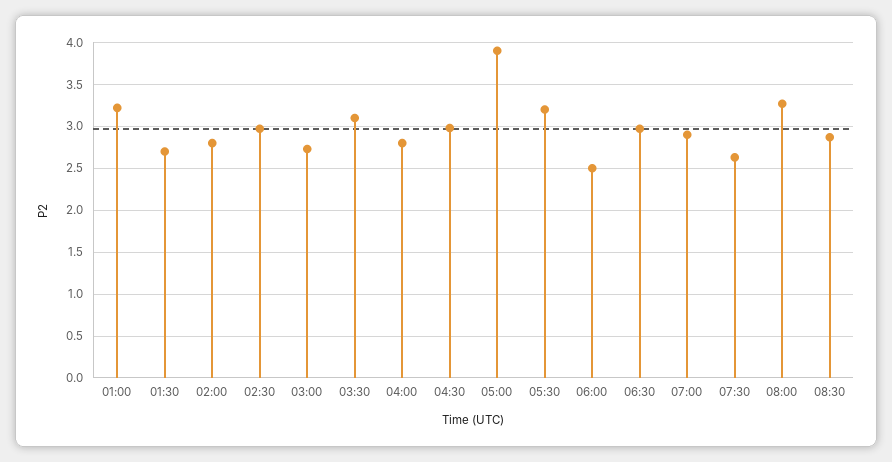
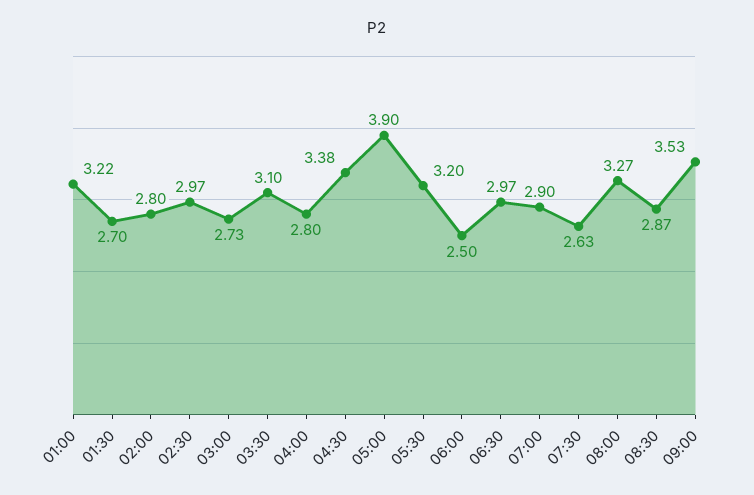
04:30: 3 -> 3.38
09:00: none -> 3.53

